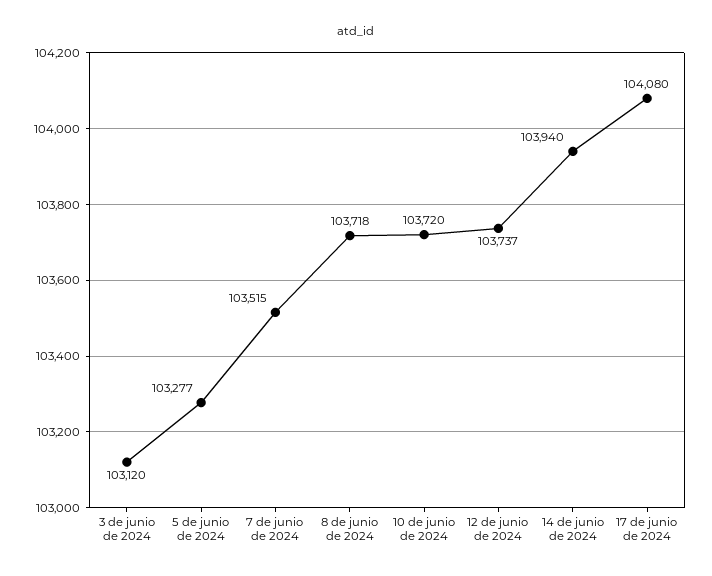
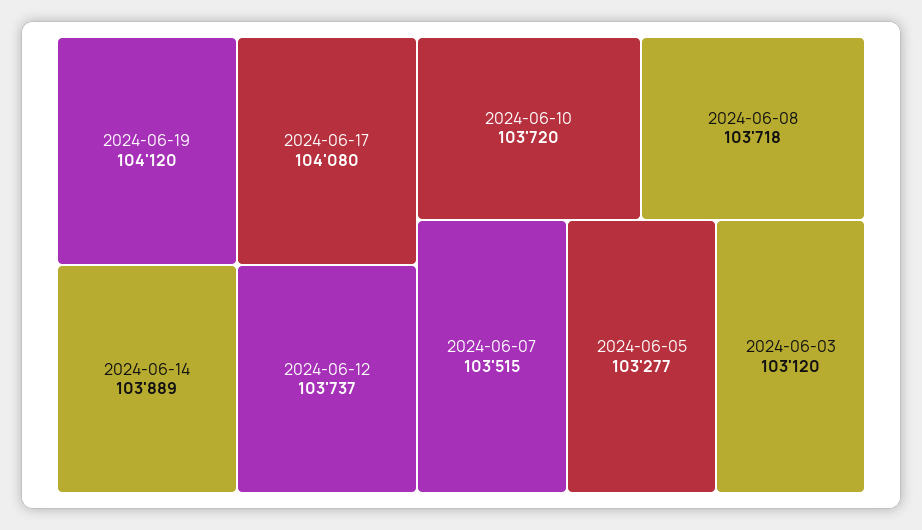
14 de junio de 2024: 103940 -> 103889
2024-06-19: none -> 104120

